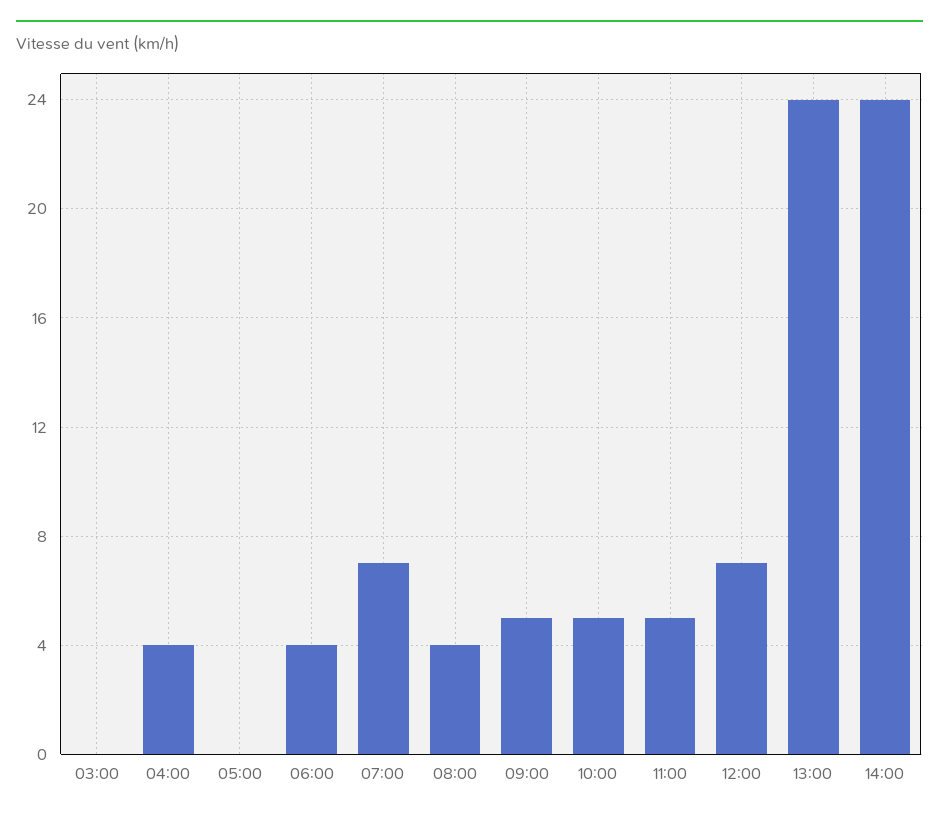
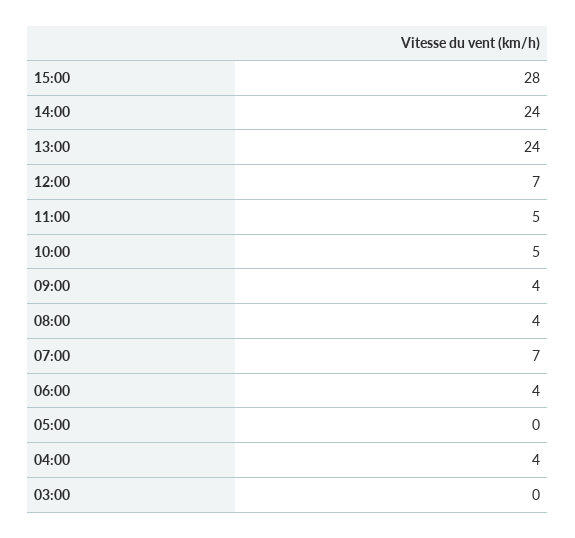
09:00: 5 -> 4
15:00: none -> 28

